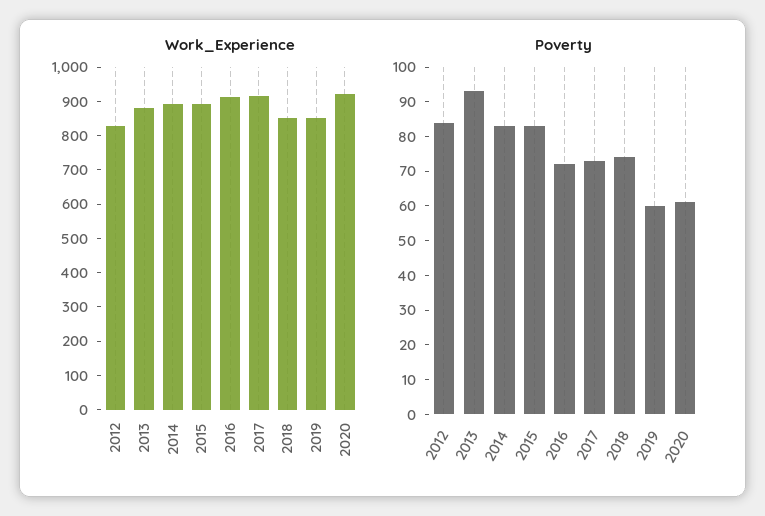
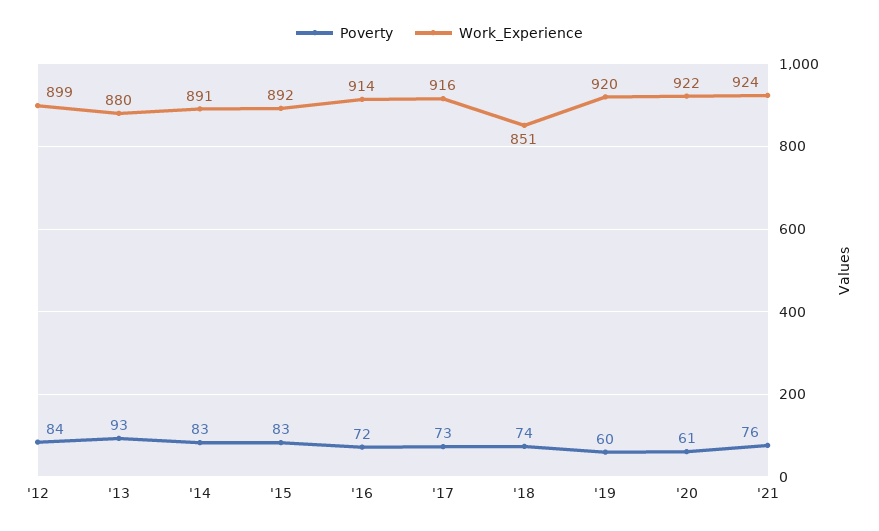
Work_Experience, 2012: 825 -> 899
Work_Experience, 2019: 850 -> 920
Poverty, '21: none -> 76
Work_Experience, '21: none -> 924

